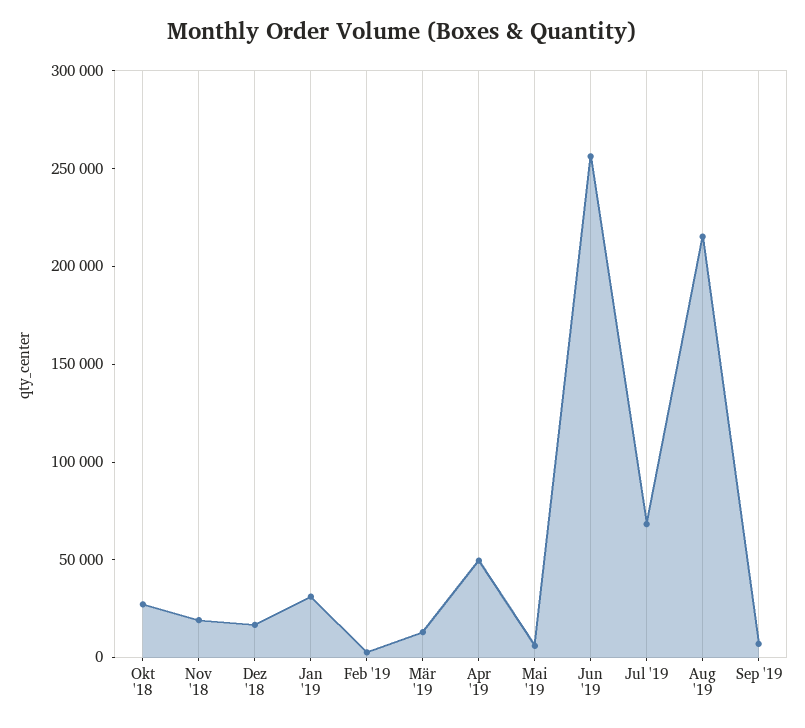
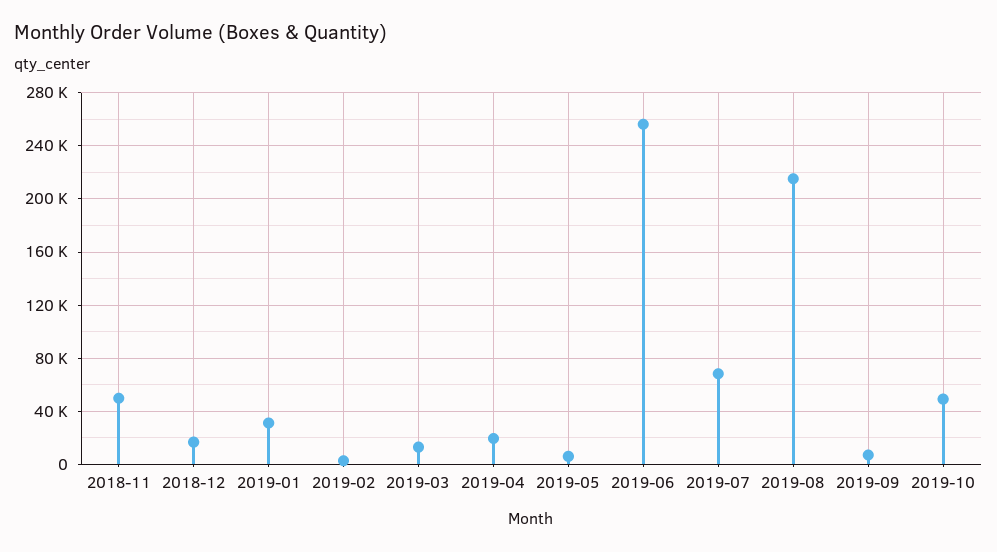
Okt '18: 30000 -> none
Nov '18: 20000 -> 50000
Apr '19: 50000 -> 20000
2019-10: none -> 50000

